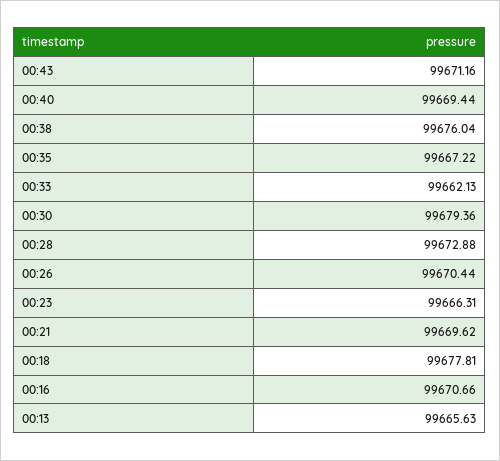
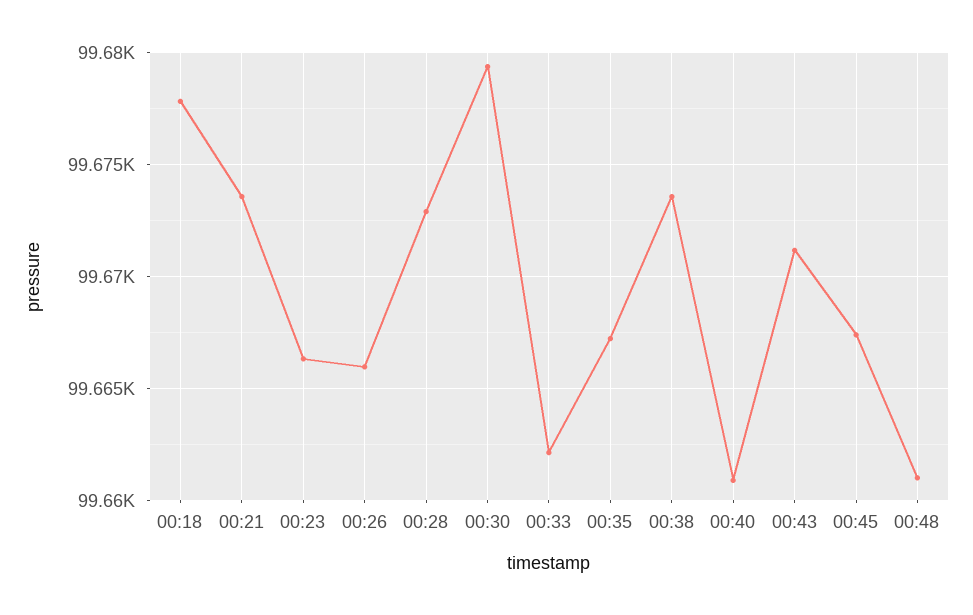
00:40: 99669.44 -> 99661
00:38: 99676.04 -> 99673.5
00:26: 99670.44 -> 99666
00:21: 99669.62 -> 99673.5
00:16: 99670.66 -> none
00:13: 99665.63 -> none
00:45: none -> 99667.5
00:48: none -> 99661

